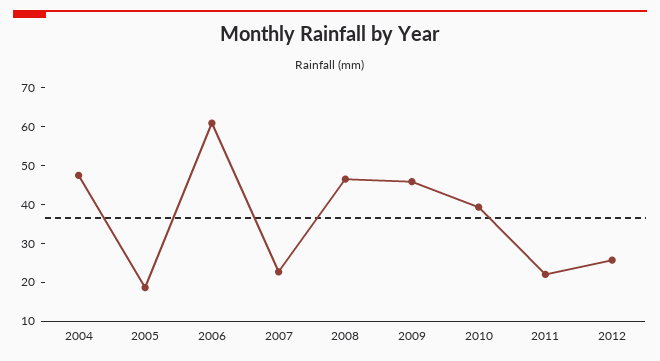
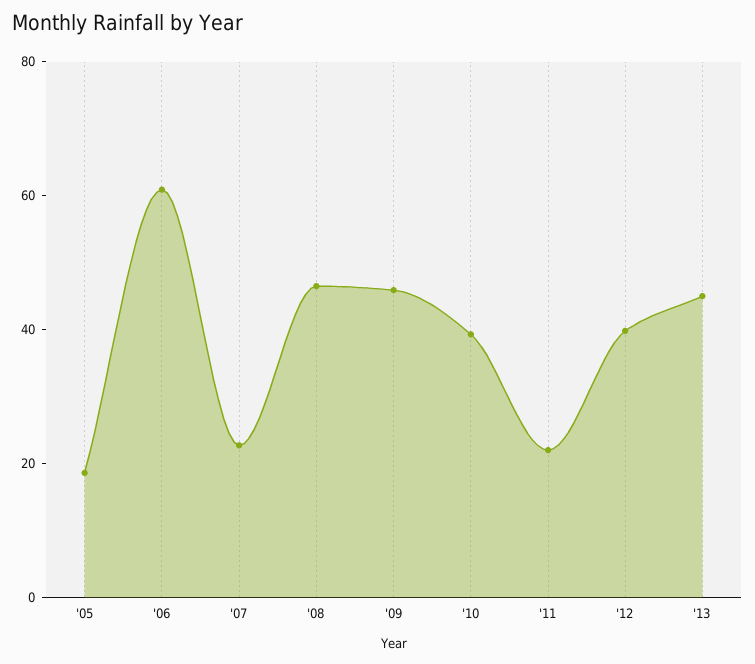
2004: 47.5 -> none
2012: 25 -> 40
'13: none -> 45

